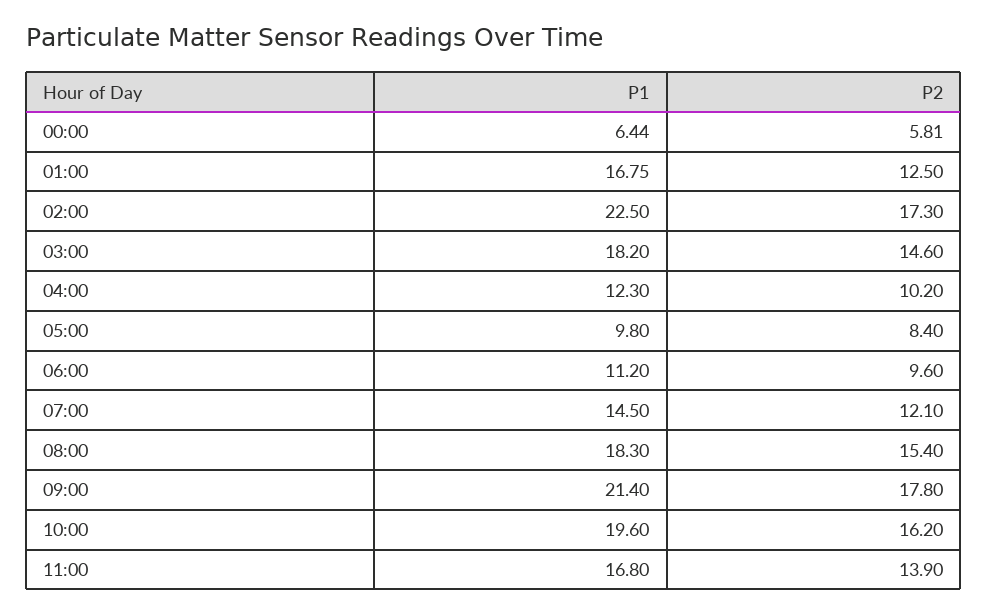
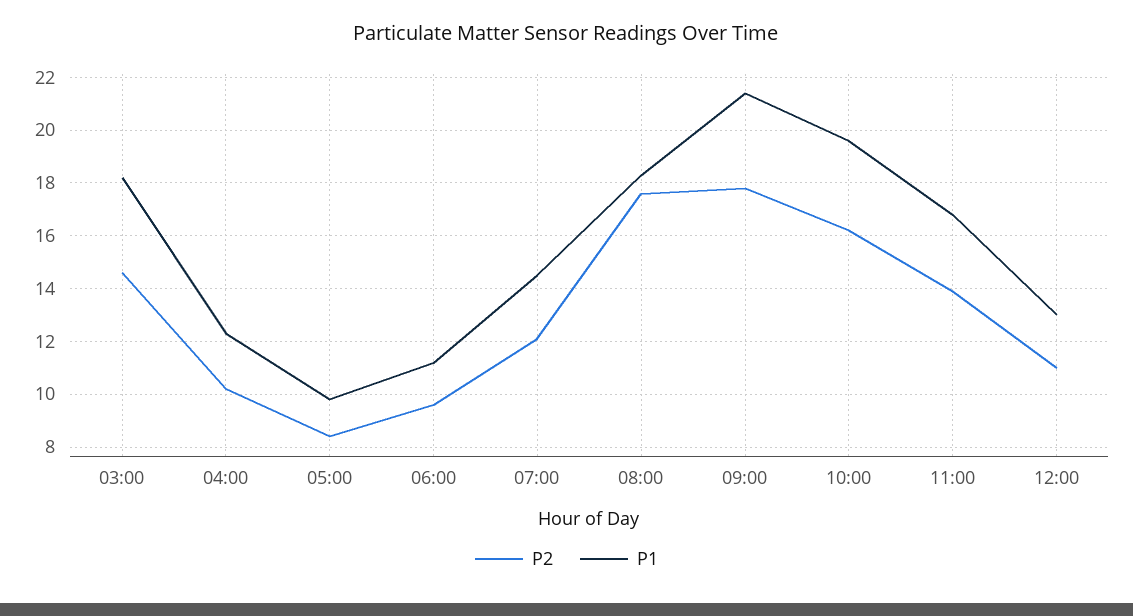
P1, 00:00: 6.44 -> none
P2, 00:00: 5.81 -> none
P1, 01:00: 16.75 -> none
P2, 01:00: 12.5 -> none
P1, 02:00: 22.5 -> none
P2, 02:00: 17.3 -> none
P2, 08:00: 15.4 -> 17.5
P2, 12:00: none -> 11
P1, 12:00: none -> 13

